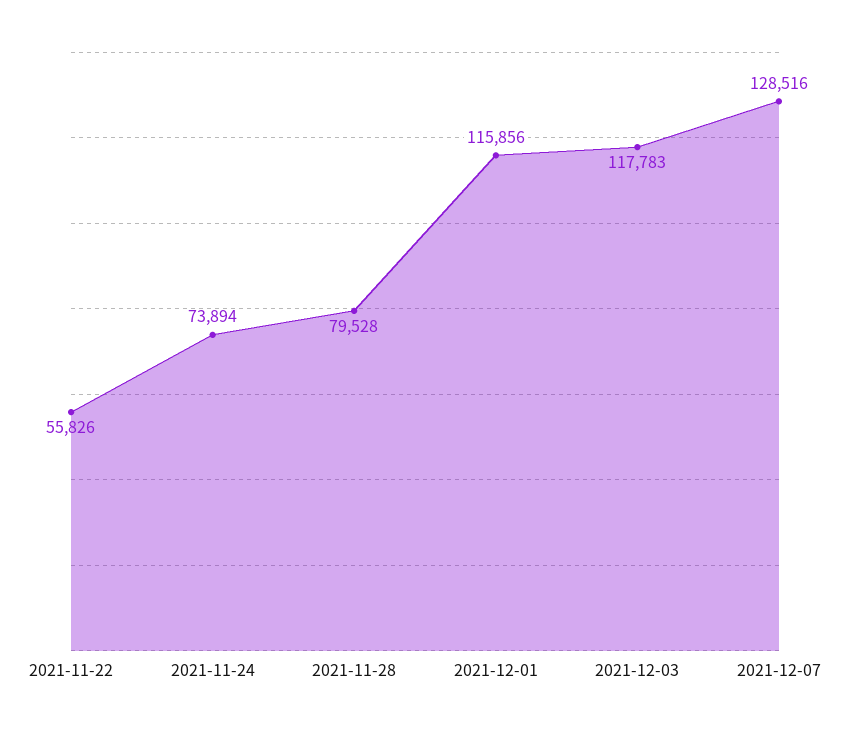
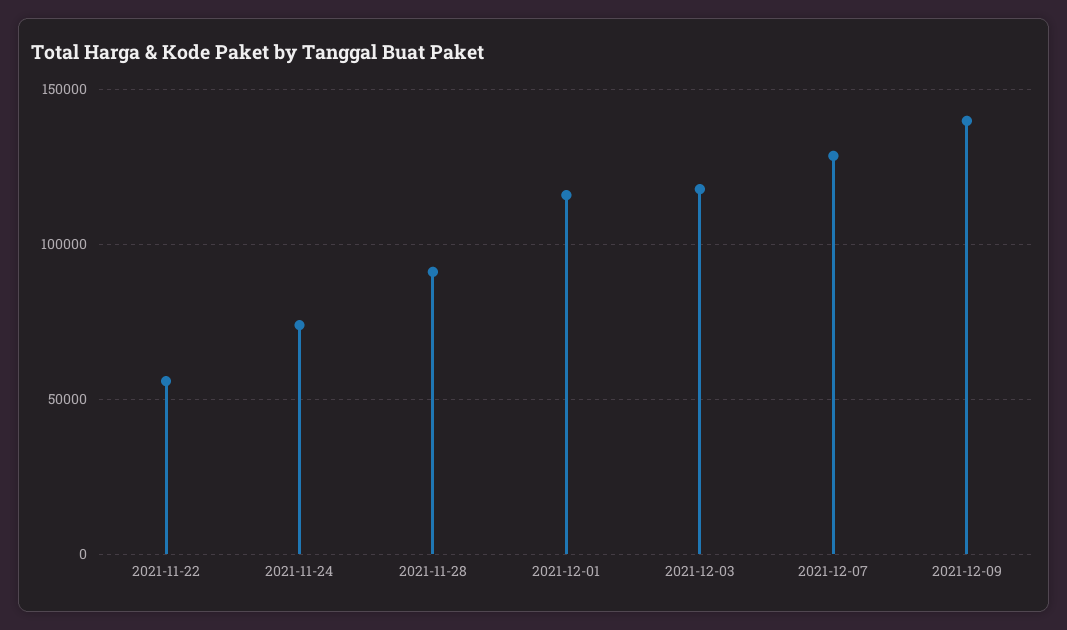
2021-11-28: 79528 -> 90000
2021-12-09: none -> 140000

